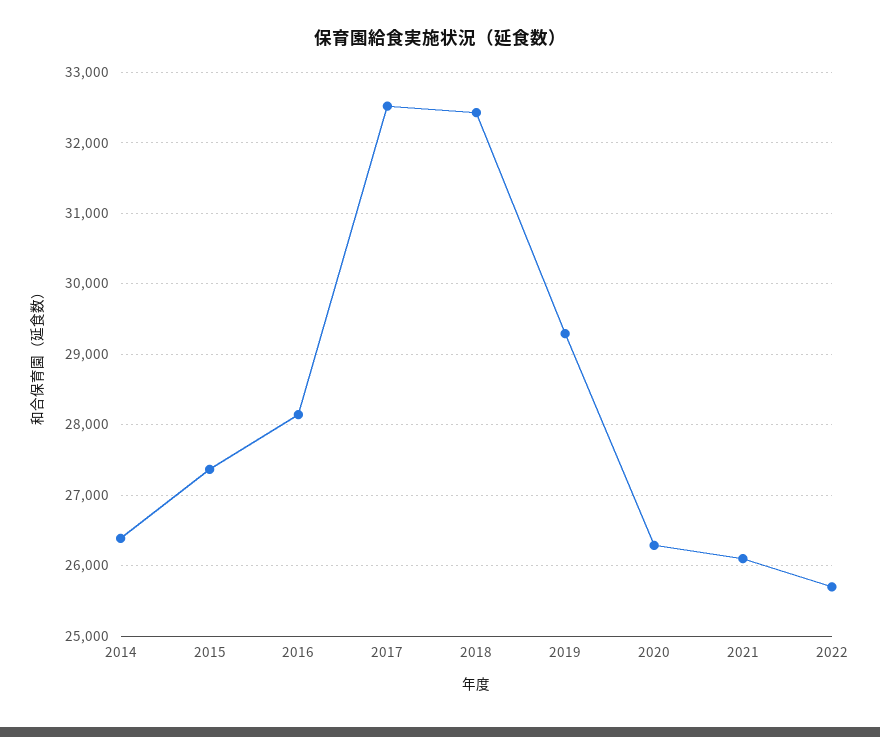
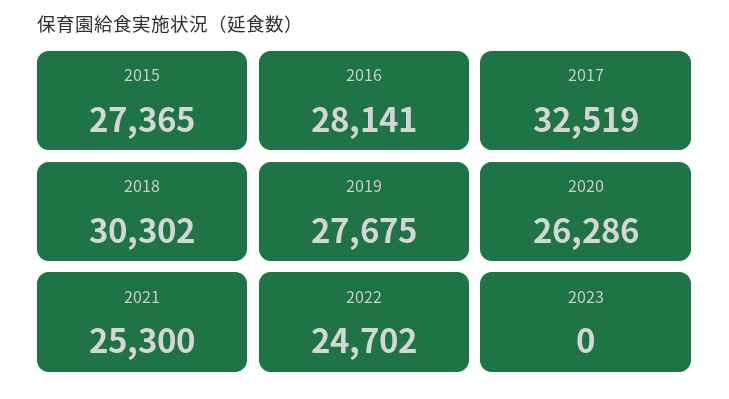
2014: 26400 -> none
2018: 32400 -> 30302
2019: 29300 -> 27675
2021: 26100 -> 25300
2022: 25700 -> 24702
2023: none -> 0

